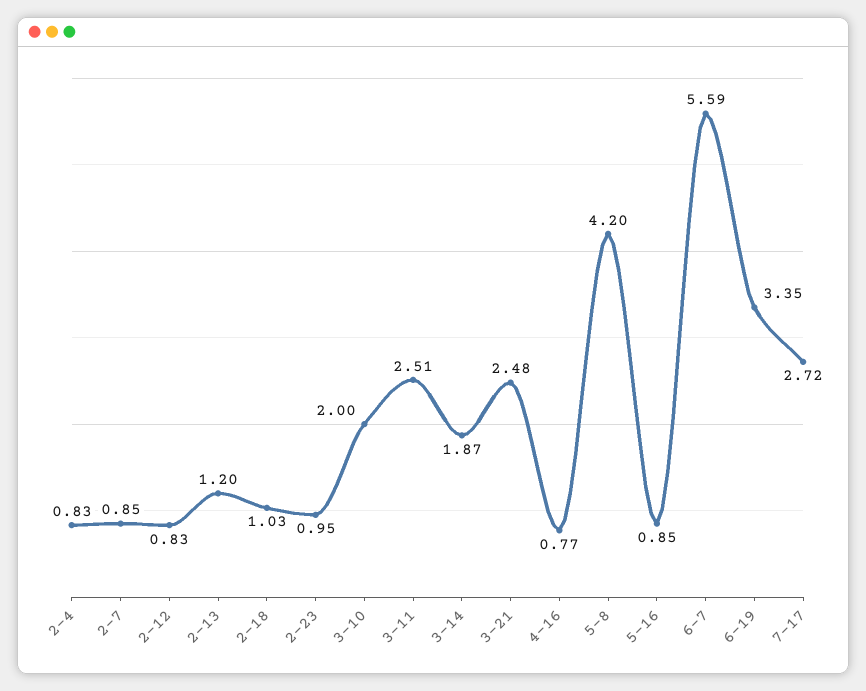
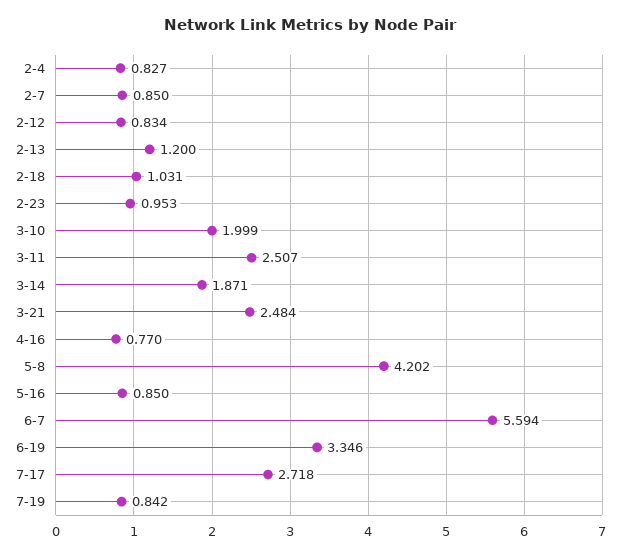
7-19: none -> 0.842

